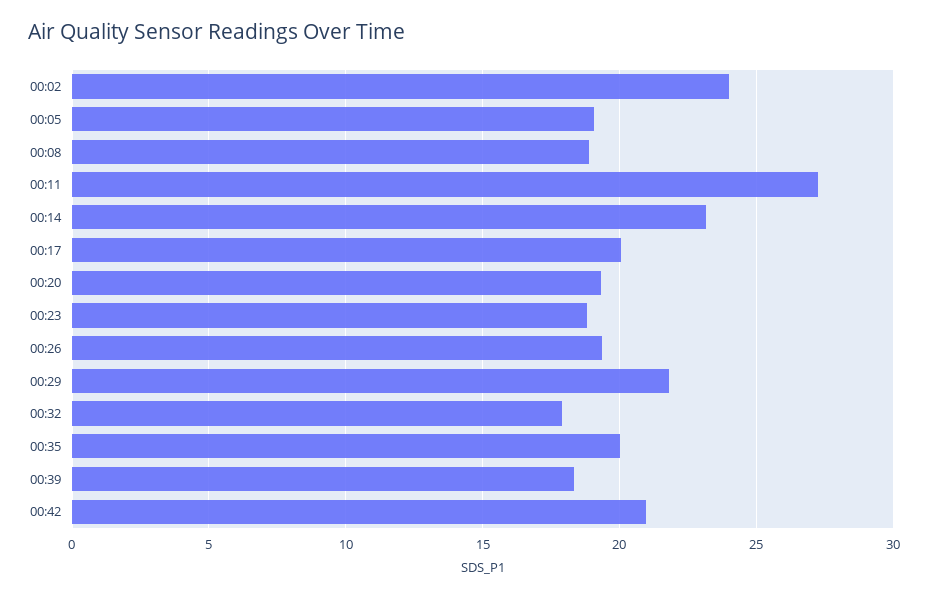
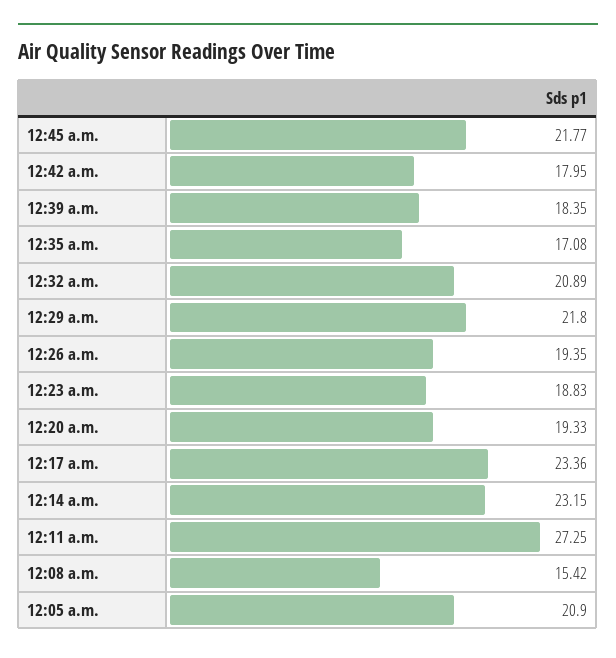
00:02: 24 -> none
00:05: 19 -> 20.9
00:08: 19 -> 15.42
00:17: 20 -> 23.36
00:32: 18 -> 20.89
00:35: 20 -> 17.08
00:42: 21 -> 17.95
12:45 a.m.: none -> 21.77

